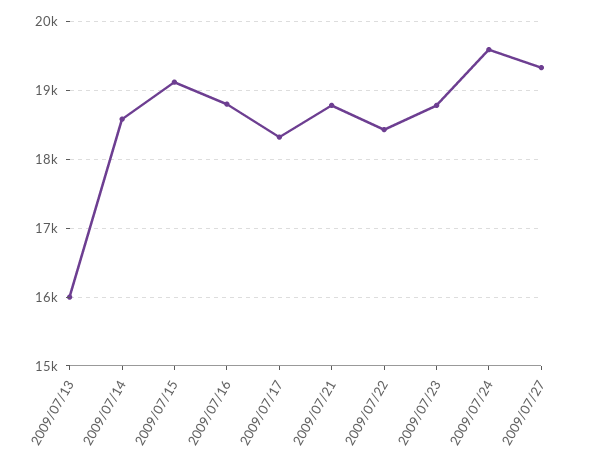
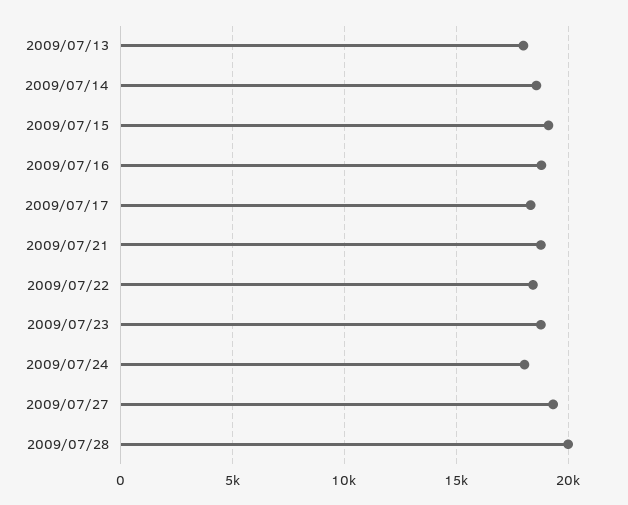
2009/07/13: 16000 -> 18000
2009/07/24: 19600 -> 18000
2009/07/28: none -> 20000

